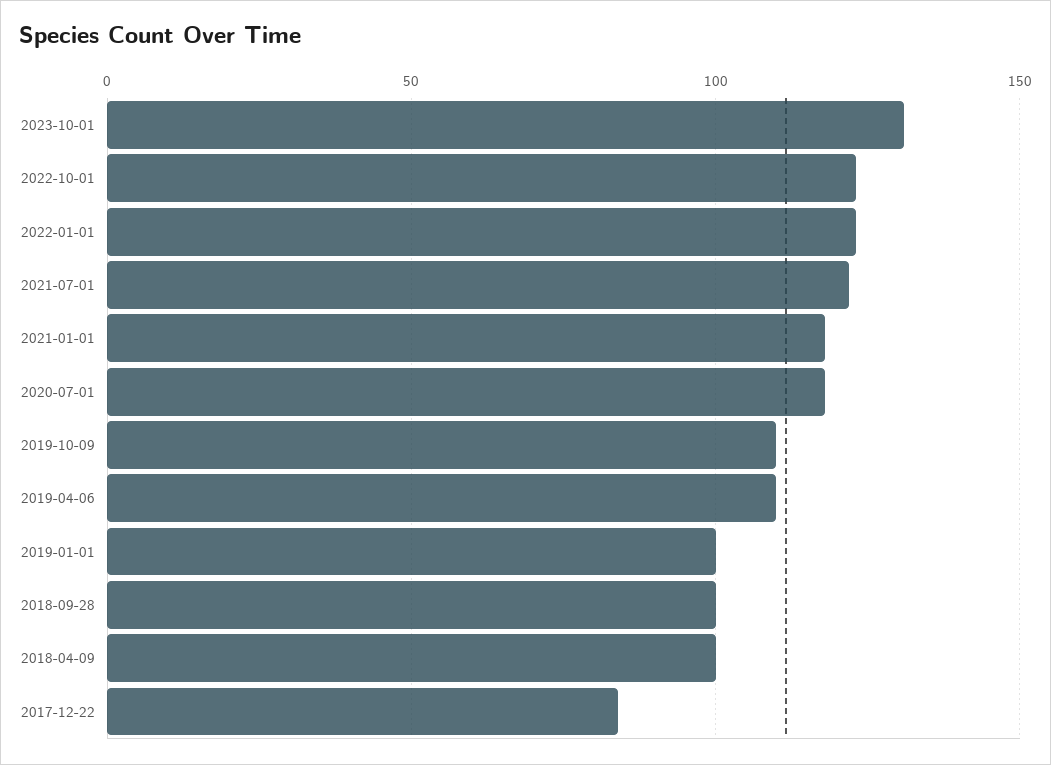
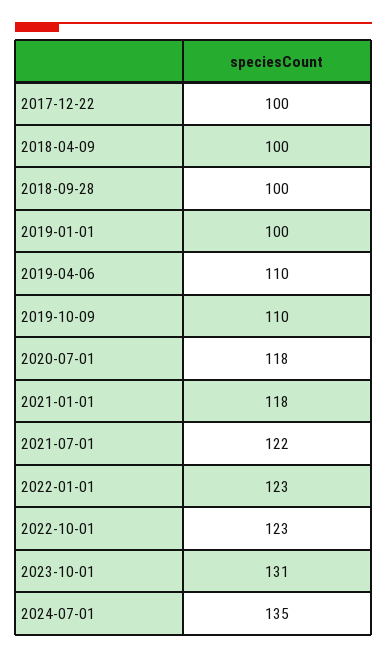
2017-12-22: 85 -> 100
2024-07-01: none -> 135

